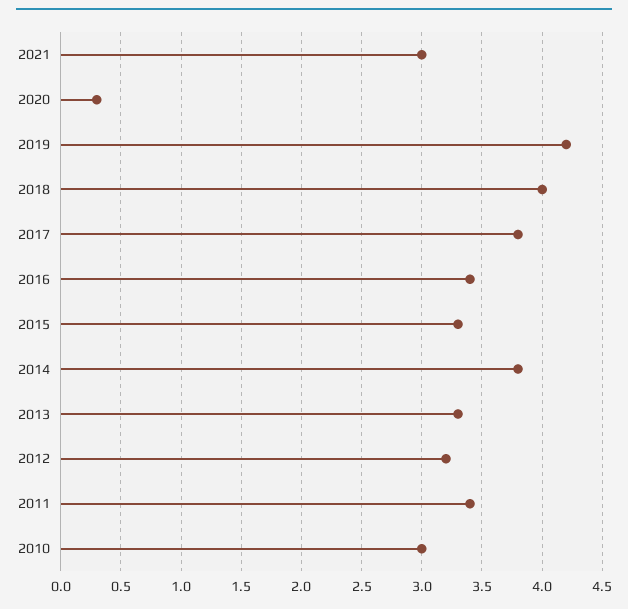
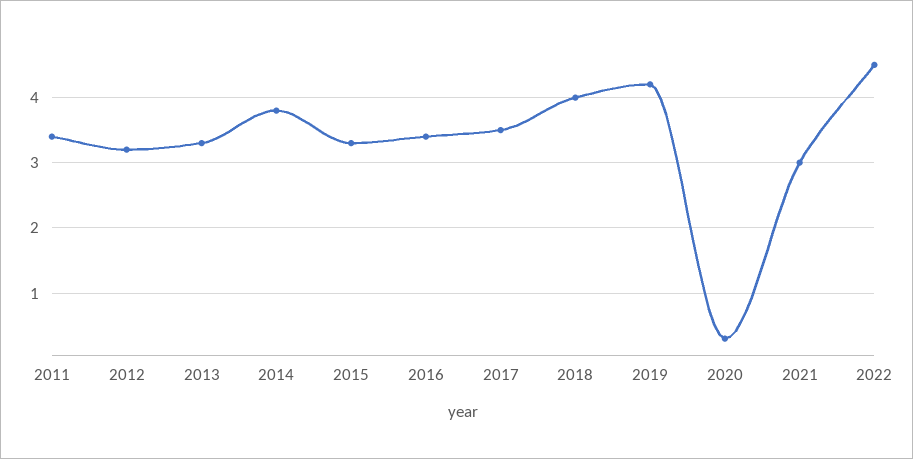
2017: 3.8 -> 3.5
2010: 3 -> none
2022: none -> 4.5

